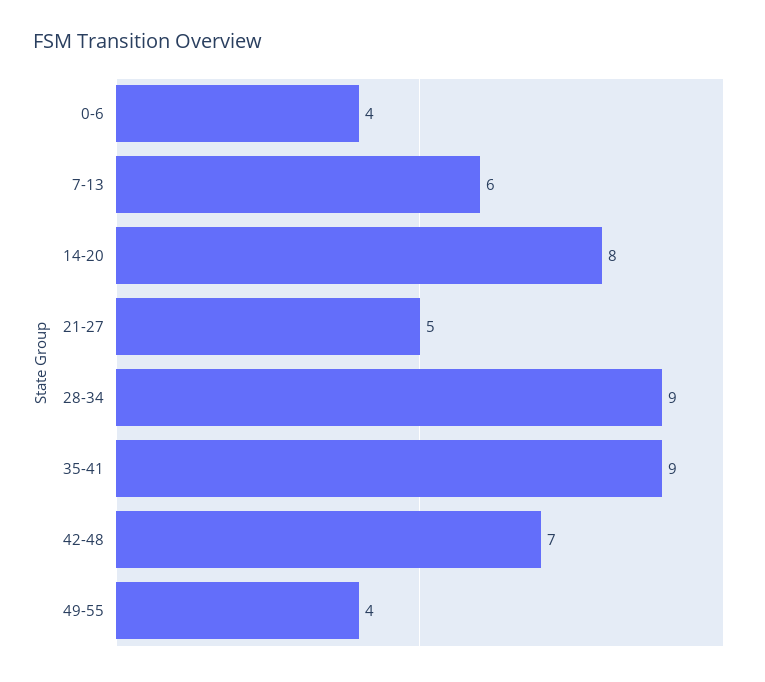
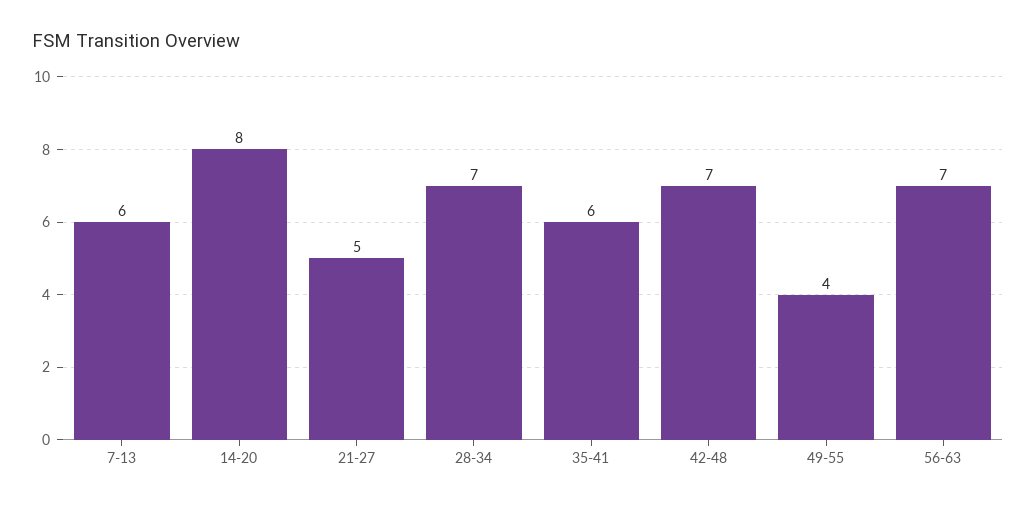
0-6: 4 -> none
28-34: 9 -> 7
35-41: 9 -> 6
56-63: none -> 7

